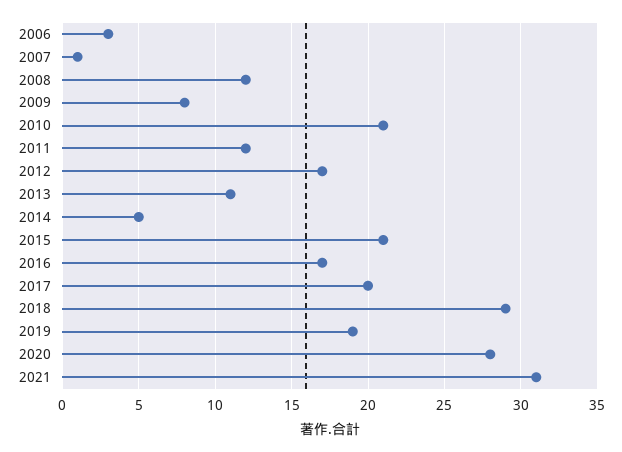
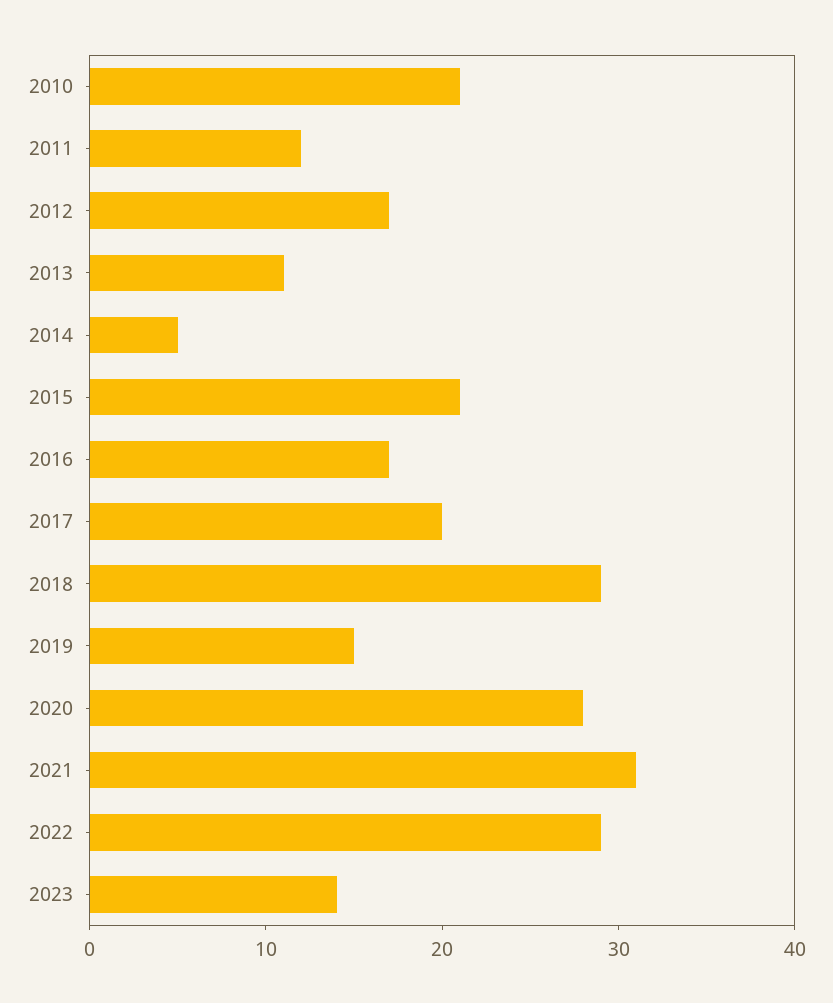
2006: 3 -> none
2007: 1 -> none
2008: 12 -> none
2009: 8 -> none
2019: 19 -> 15
2022: none -> 29
2023: none -> 14

